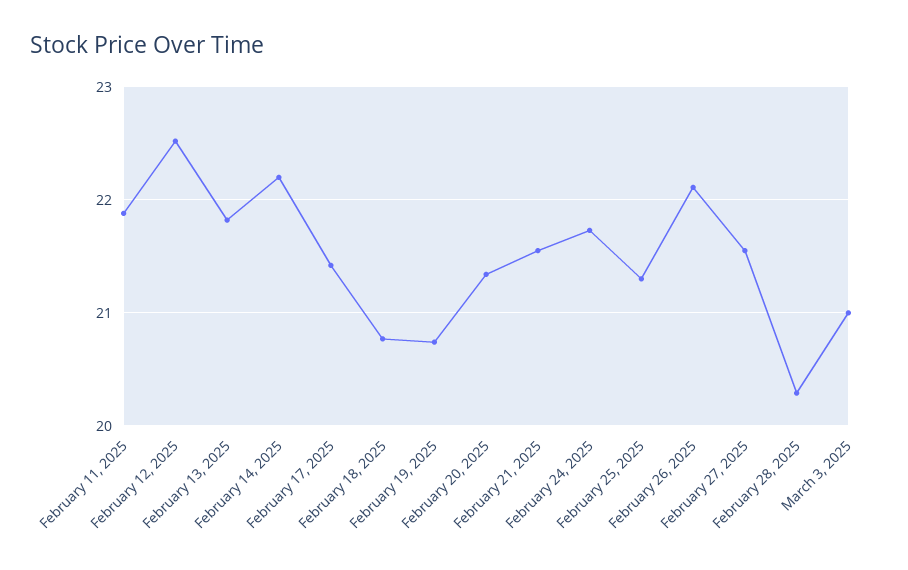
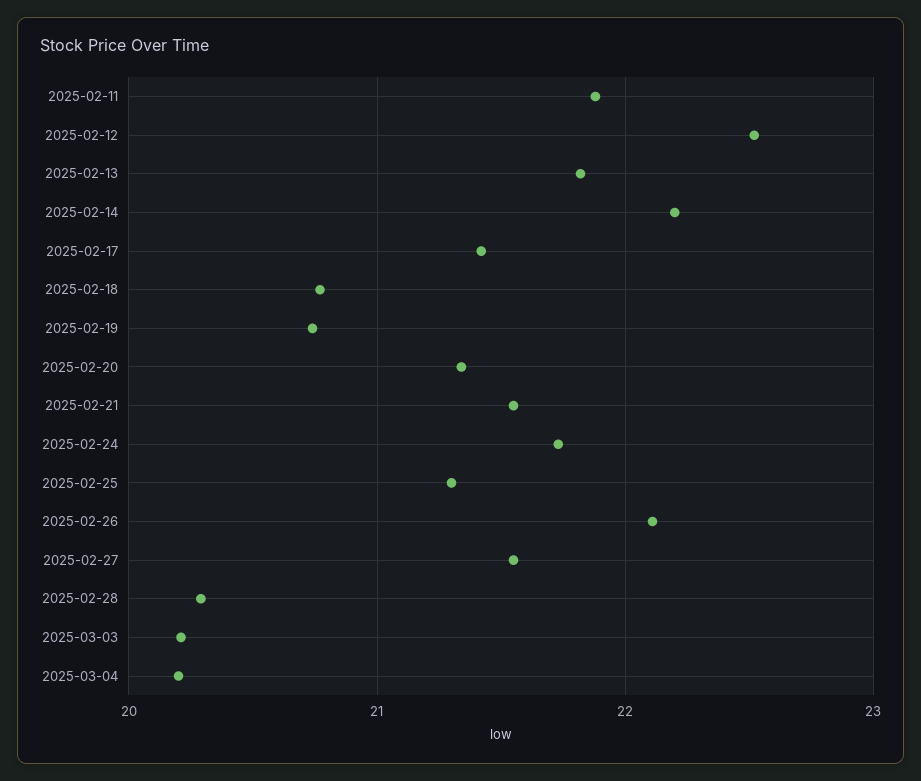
March 3, 2025: 21 -> 20.2
2025-03-04: none -> 20.2

